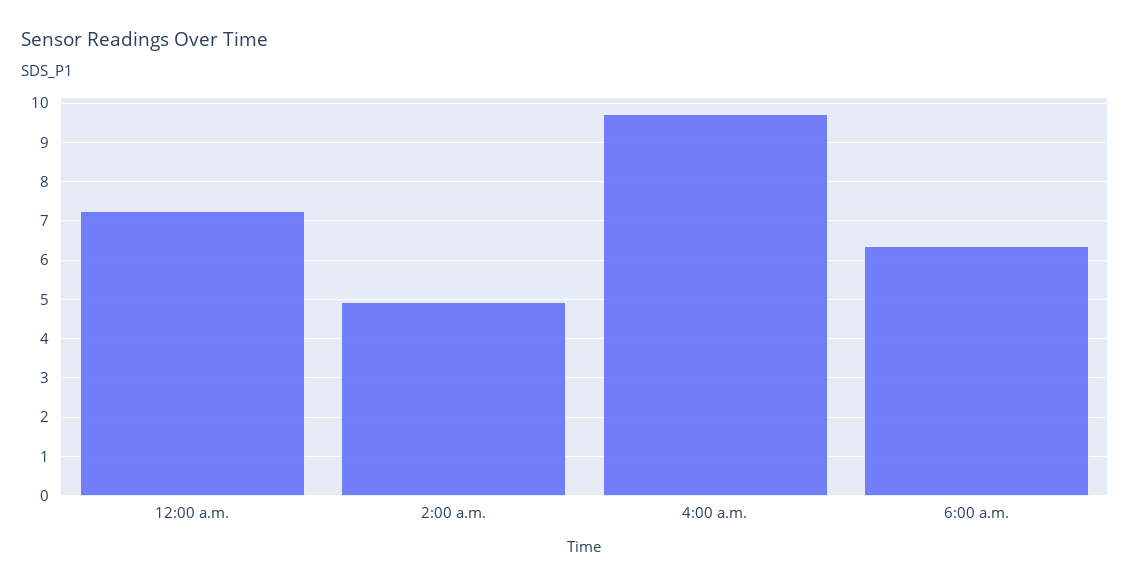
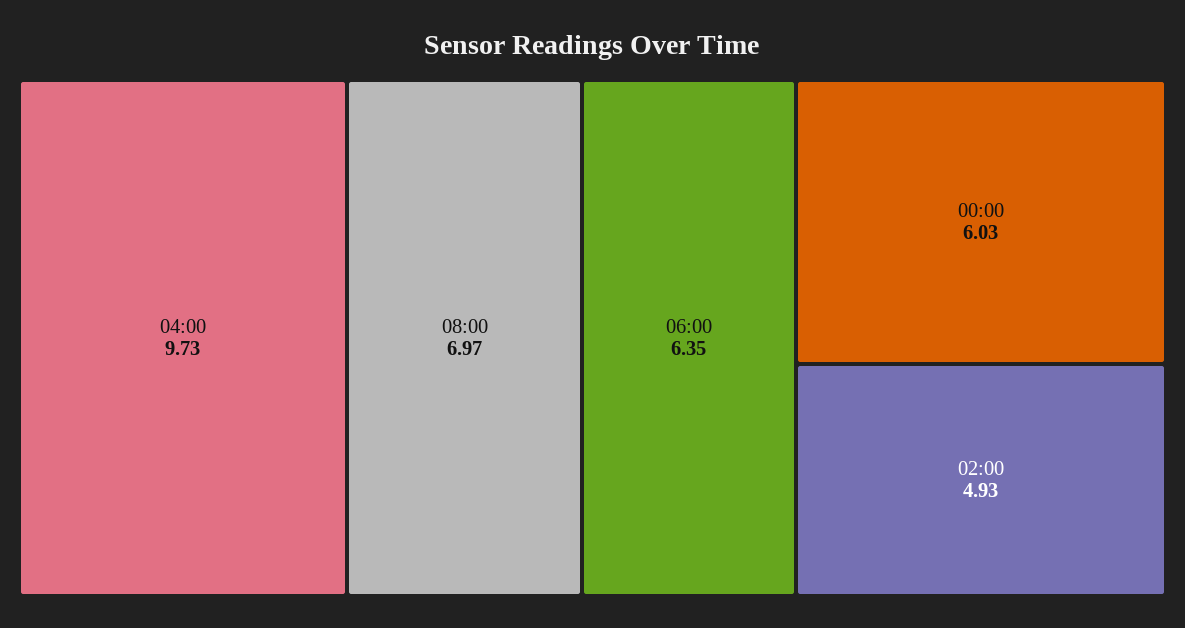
12:00 a.m.: 7.2 -> 6.03
08:00: none -> 6.97

